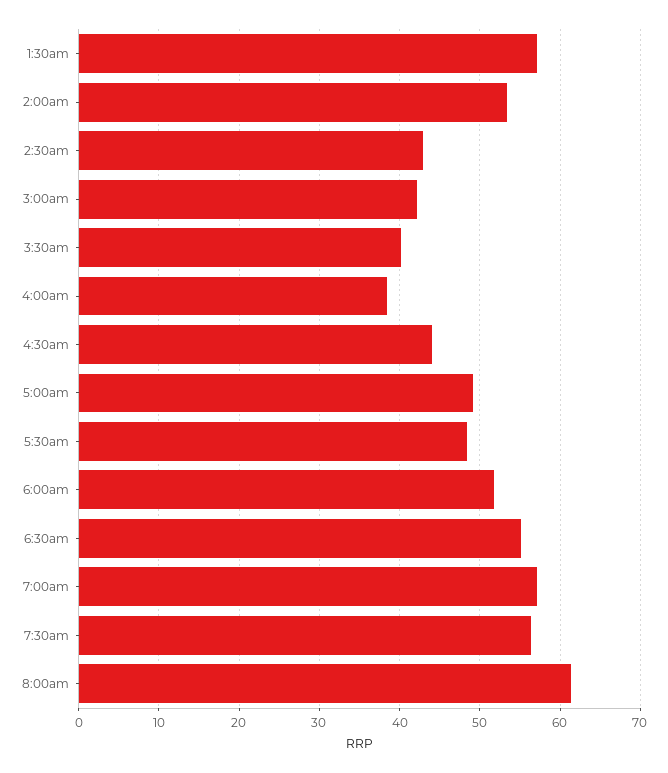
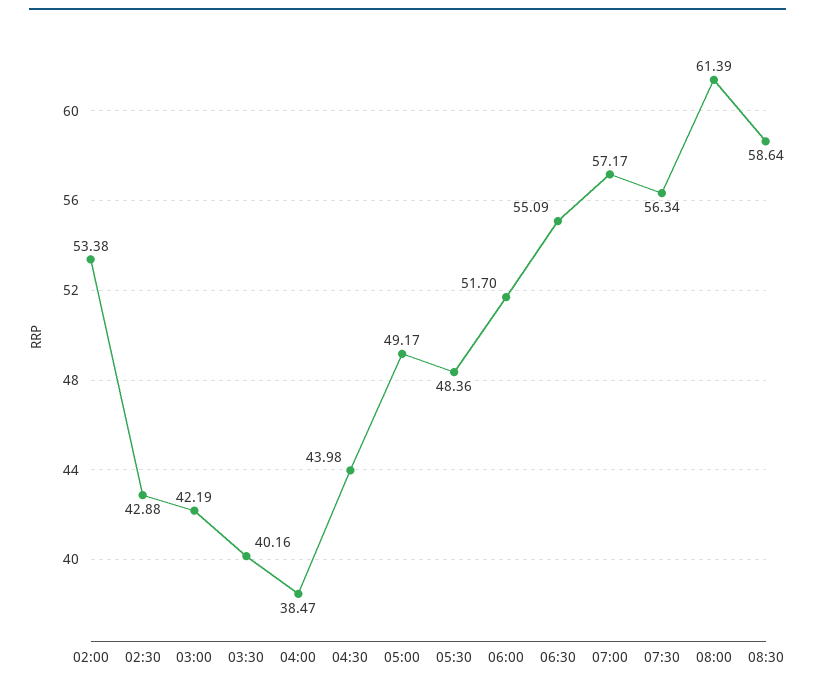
1:30am: 57 -> none
08:30: none -> 58.64

